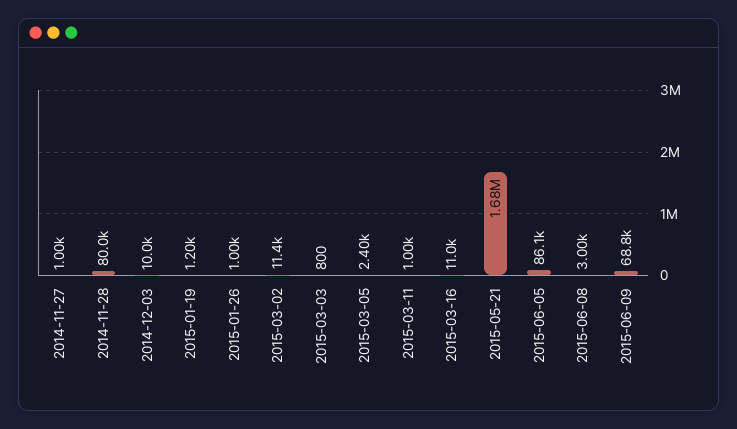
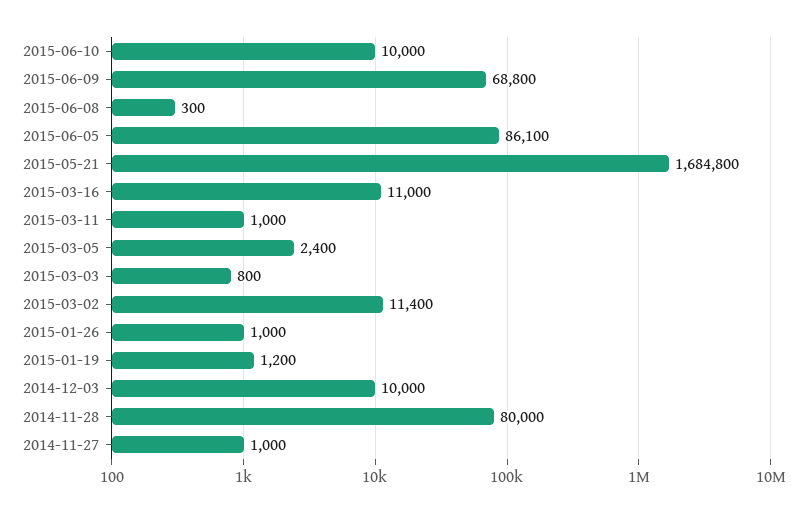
2015-06-08: 3000 -> 300
2015-06-10: none -> 10000

